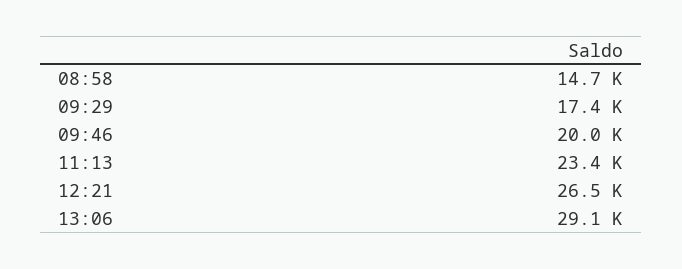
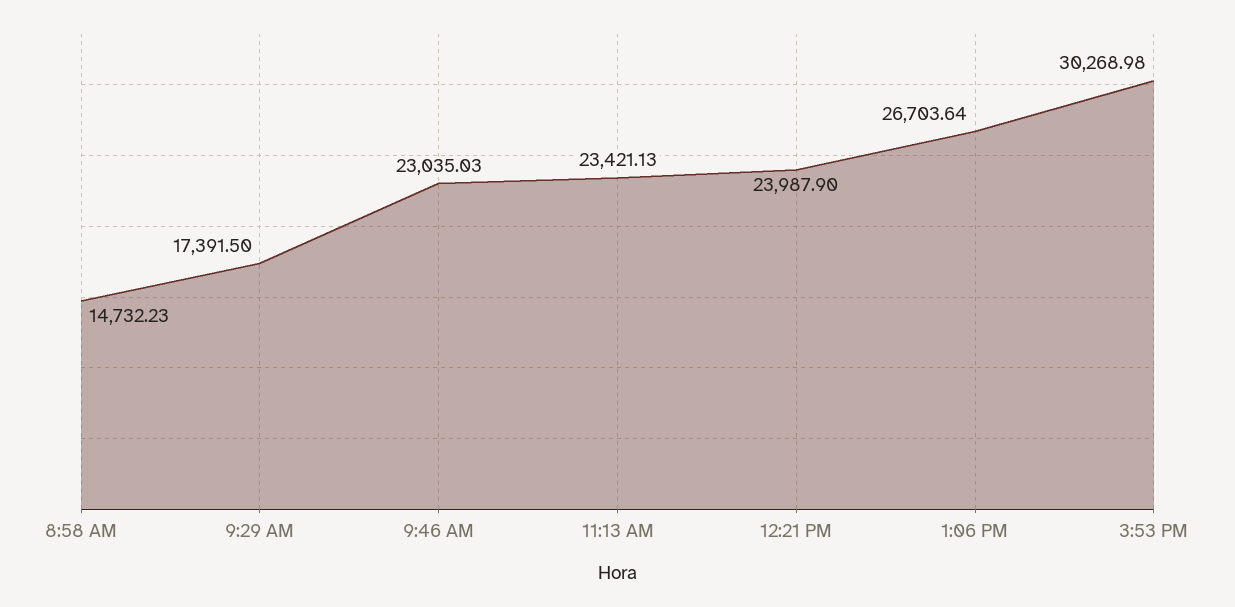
09:46: 20000 -> 23035.03
12:21: 26500 -> 23987.9
13:06: 29100 -> 26703.64
3:53 PM: none -> 30268.98

